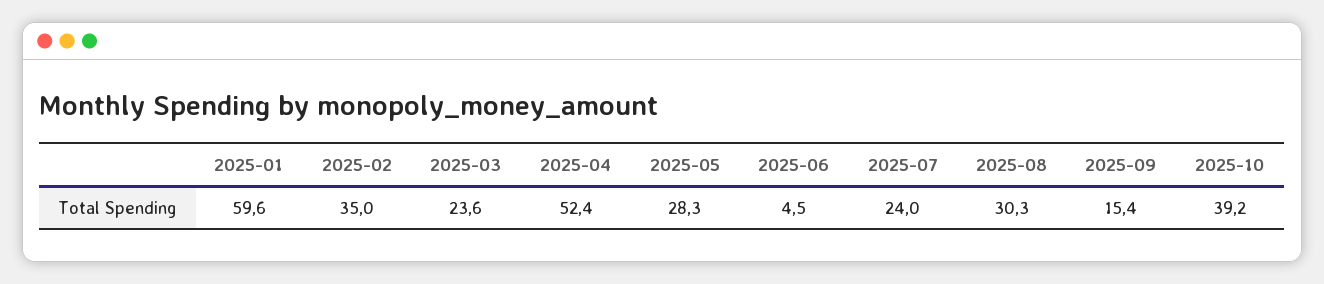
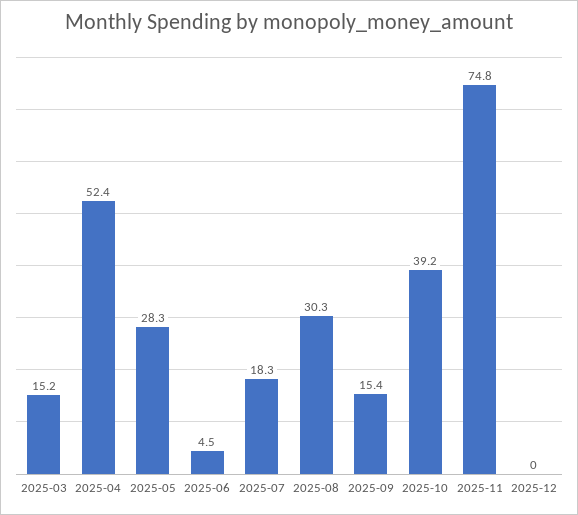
2025-01: 59.6 -> none
2025-02: 35 -> none
2025-03: 23.6 -> 15.2
2025-07: 24 -> 18.3
2025-11: none -> 74.8
2025-12: none -> 0

